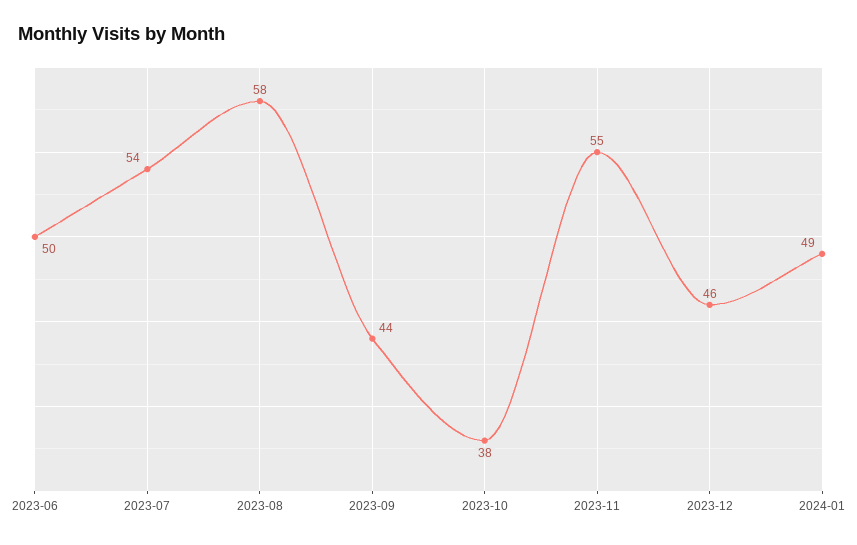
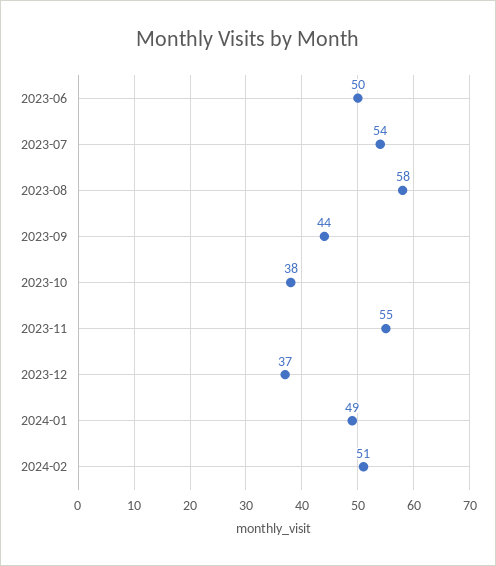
2023-12: 46 -> 37
2024-02: none -> 51

